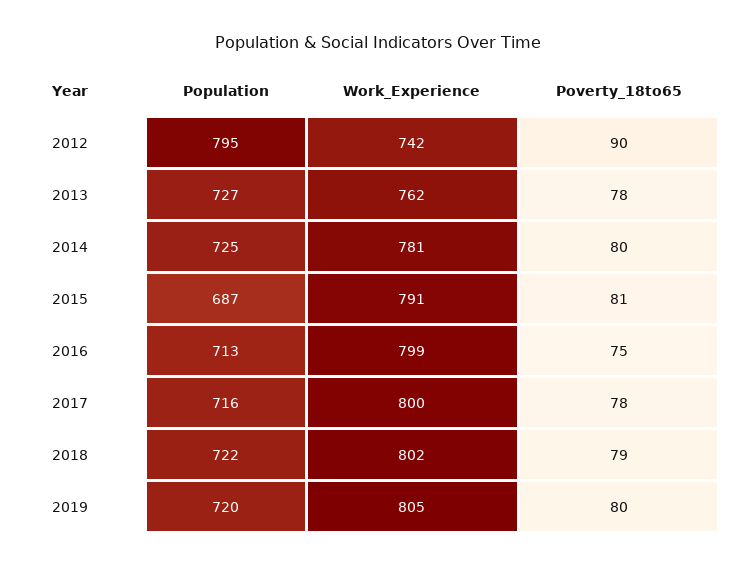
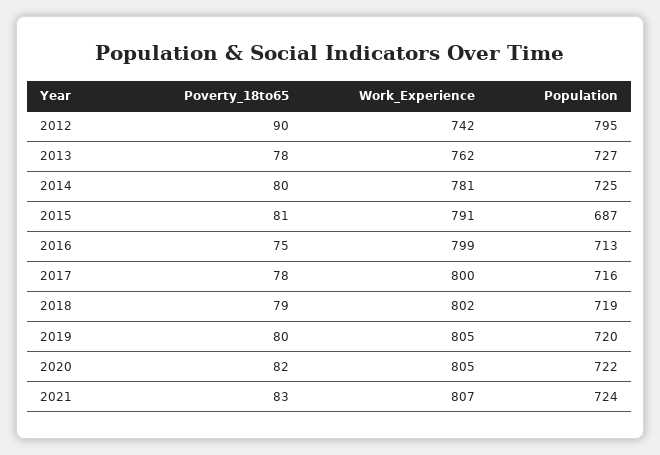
Population, 2018: 722 -> 719
Poverty_18to65, 2020: none -> 82
Work_Experience, 2020: none -> 805
Population, 2020: none -> 722
Poverty_18to65, 2021: none -> 83
Work_Experience, 2021: none -> 807
Population, 2021: none -> 724

